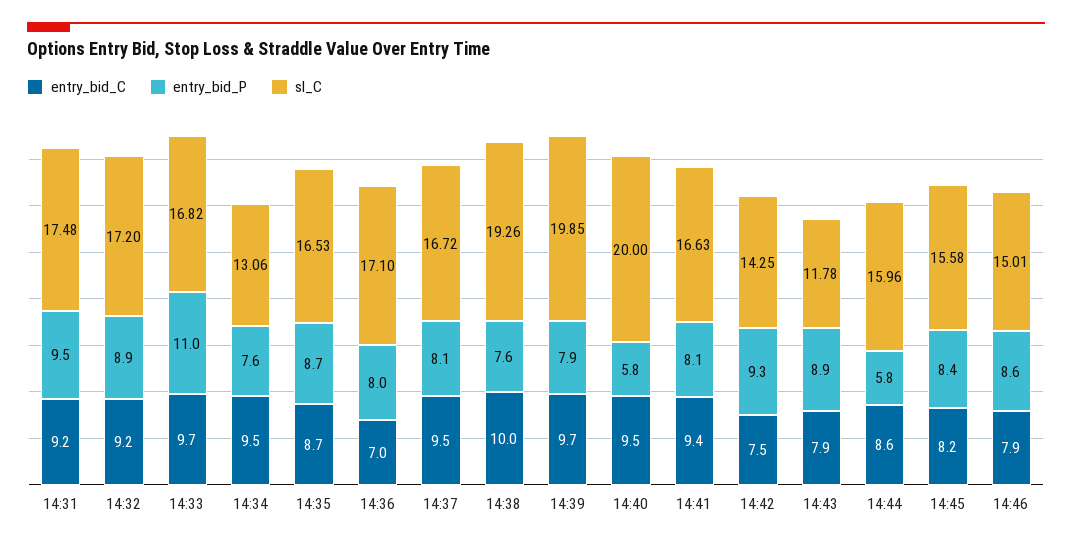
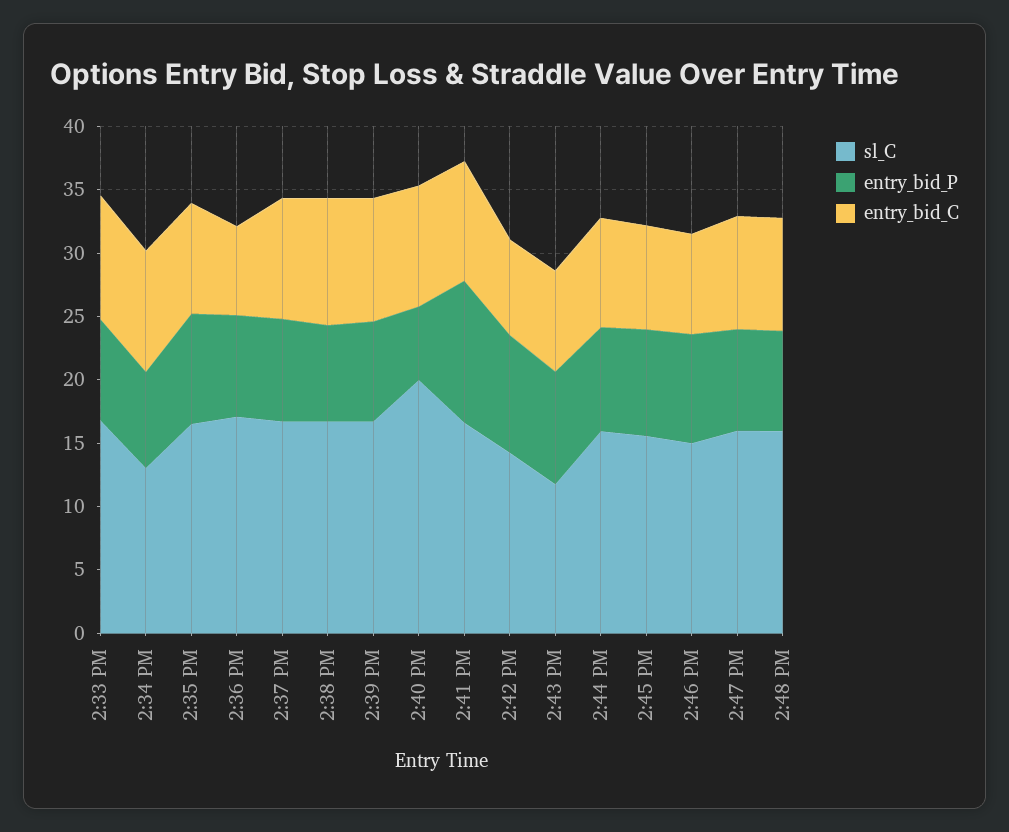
entry_bid_C, 14:31: 9.2 -> none
entry_bid_P, 14:31: 9.5 -> none
sl_C, 14:31: 17.48 -> none
entry_bid_C, 14:32: 9.2 -> none
entry_bid_P, 14:32: 8.9 -> none
sl_C, 14:32: 17.2 -> none
entry_bid_P, 14:33: 11 -> 8
sl_C, 14:38: 19.26 -> 17
sl_C, 14:39: 19.85 -> 17
entry_bid_P, 14:41: 8.1 -> 11
entry_bid_P, 14:44: 5.8 -> 8
sl_C, 2:47 PM: none -> 16
entry_bid_P, 2:47 PM: none -> 8
entry_bid_C, 2:47 PM: none -> 9
sl_C, 2:48 PM: none -> 16
entry_bid_P, 2:48 PM: none -> 8
entry_bid_C, 2:48 PM: none -> 9

